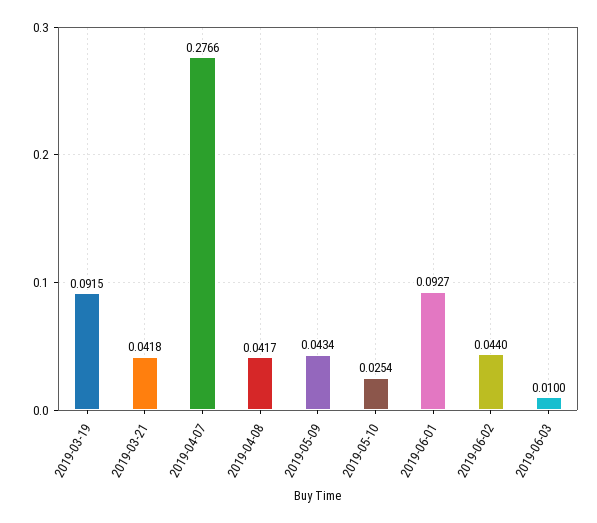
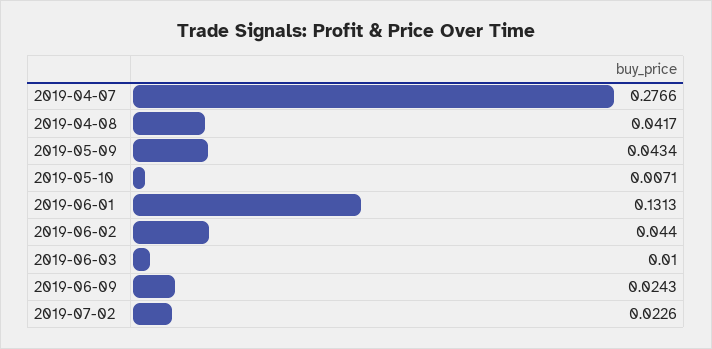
2019-03-19: 0.0915 -> none
2019-03-21: 0.0418 -> none
2019-05-10: 0.0254 -> 0.0071
2019-06-01: 0.0927 -> 0.1313
2019-06-09: none -> 0.0243
2019-07-02: none -> 0.0226

